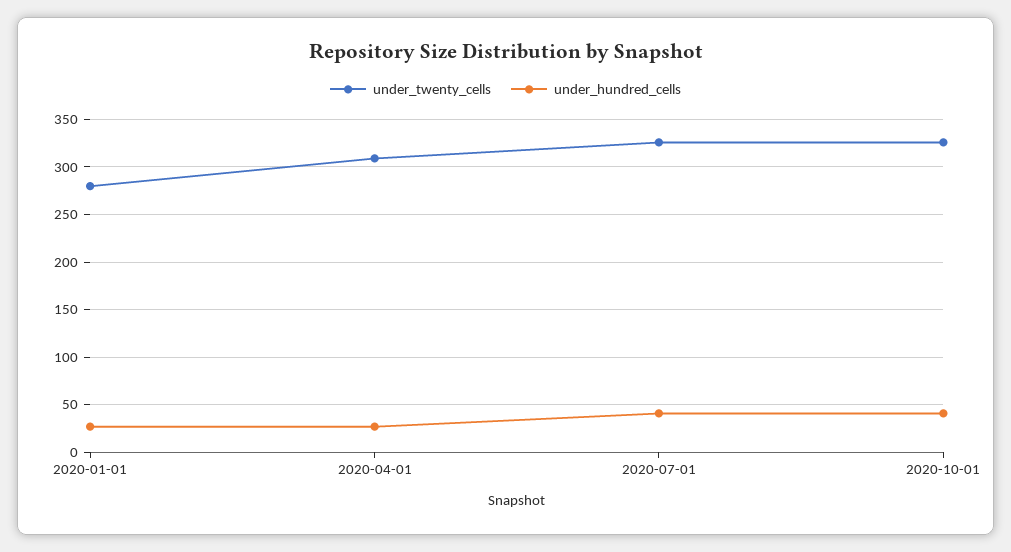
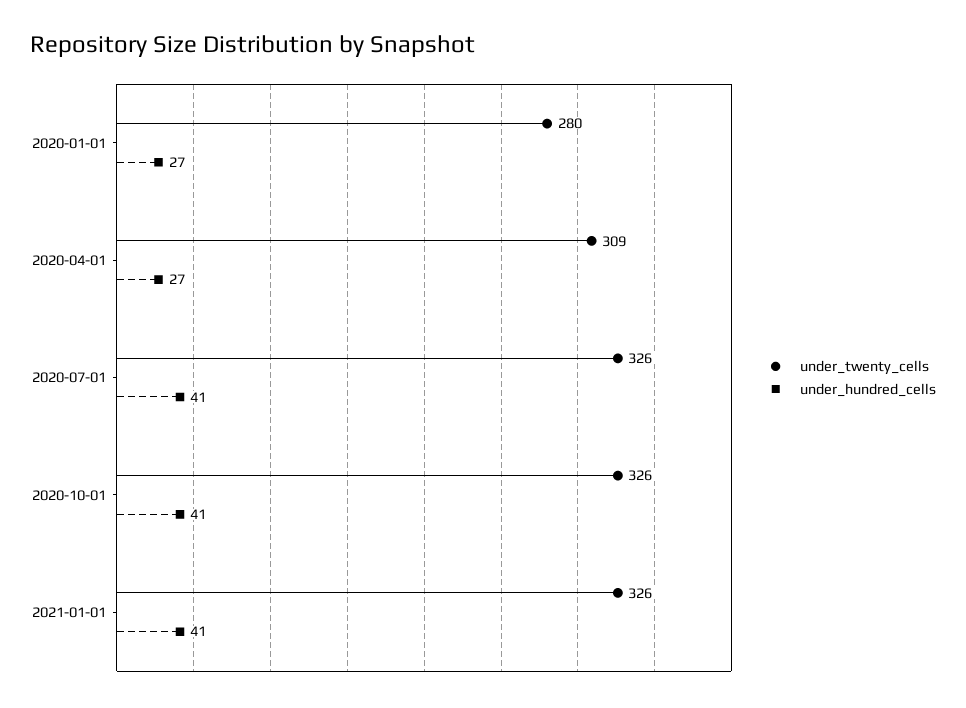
under_twenty_cells, 2021-01-01: none -> 326
under_hundred_cells, 2021-01-01: none -> 41

